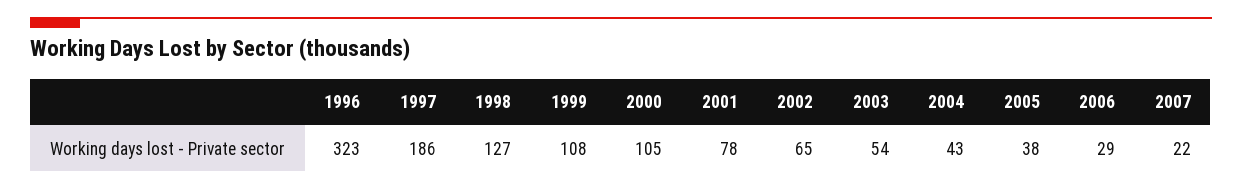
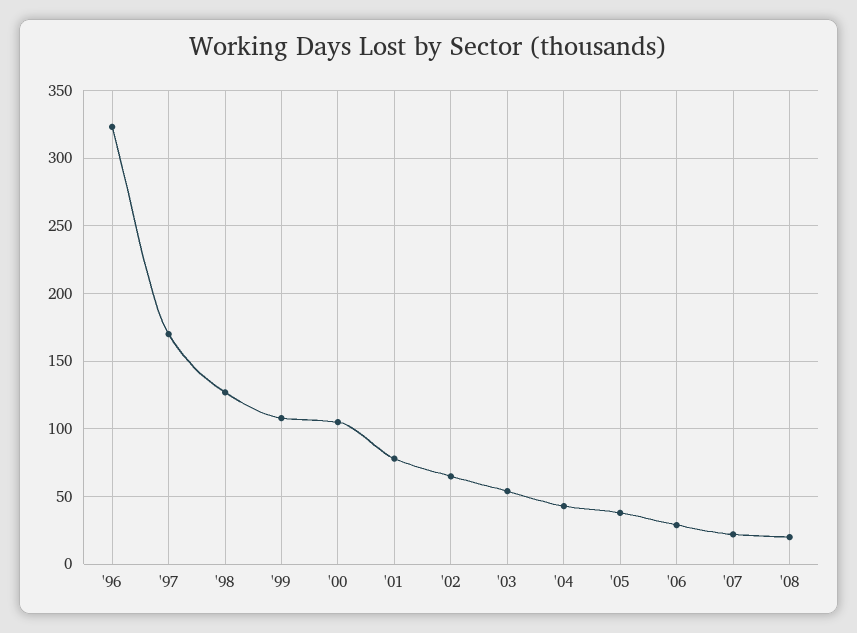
1997: 186 -> 170
'08: none -> 20

